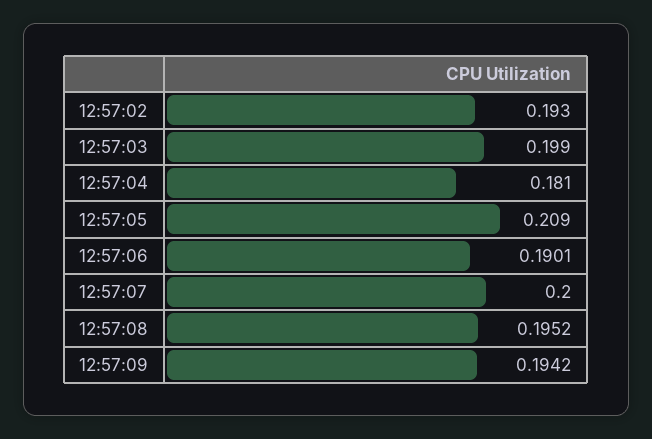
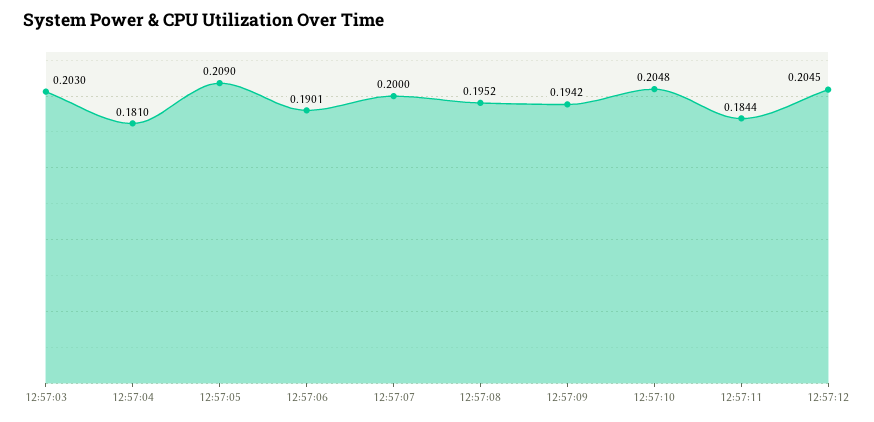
12:57:02: 0.193 -> none
12:57:03: 0.199 -> 0.203
12:57:10: none -> 0.2048
12:57:11: none -> 0.1844
12:57:12: none -> 0.2045

